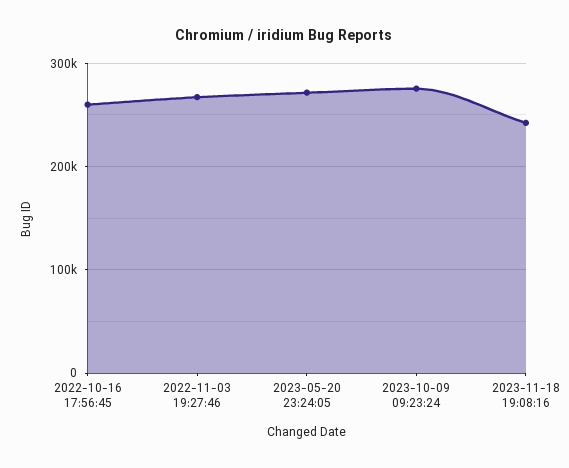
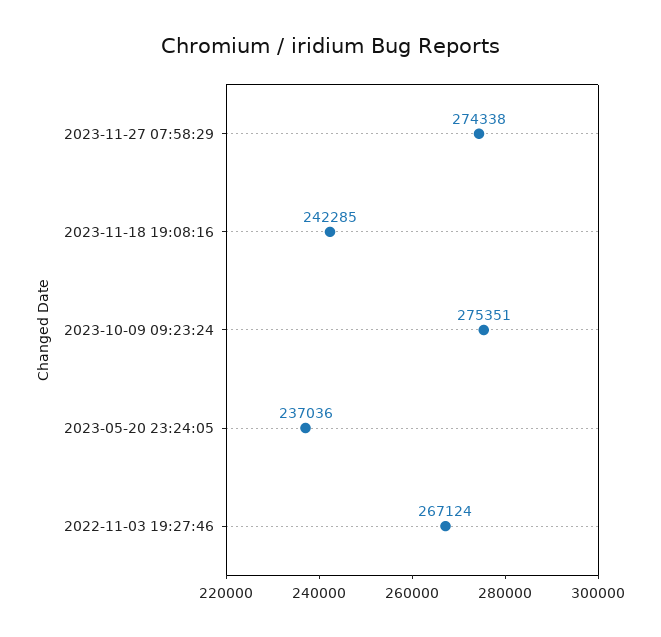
2022-10-16 17:56:45: 260000 -> none
2023-05-20 23:24:05: 270000 -> 237036
2023-11-27 07:58:29: none -> 274338

